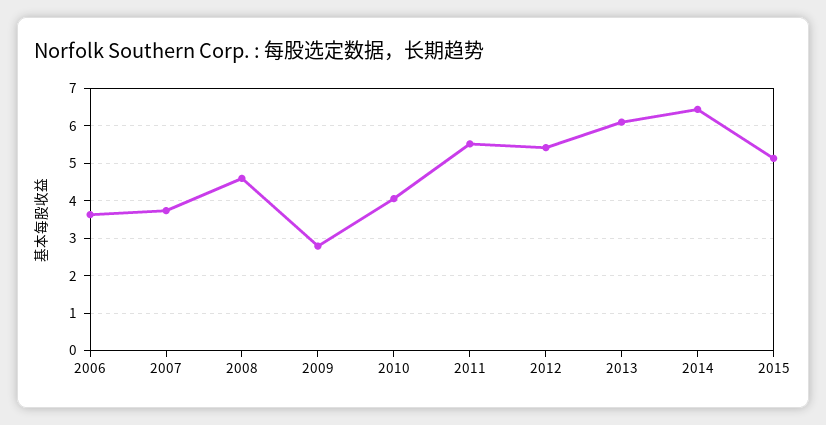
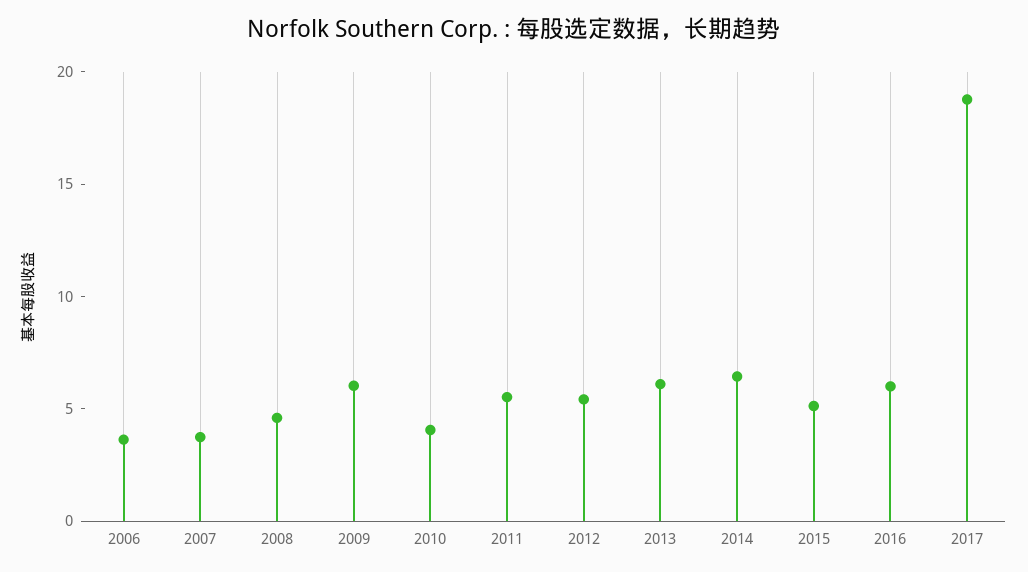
2009: 2.8 -> 6
2016: none -> 6
2017: none -> 19

